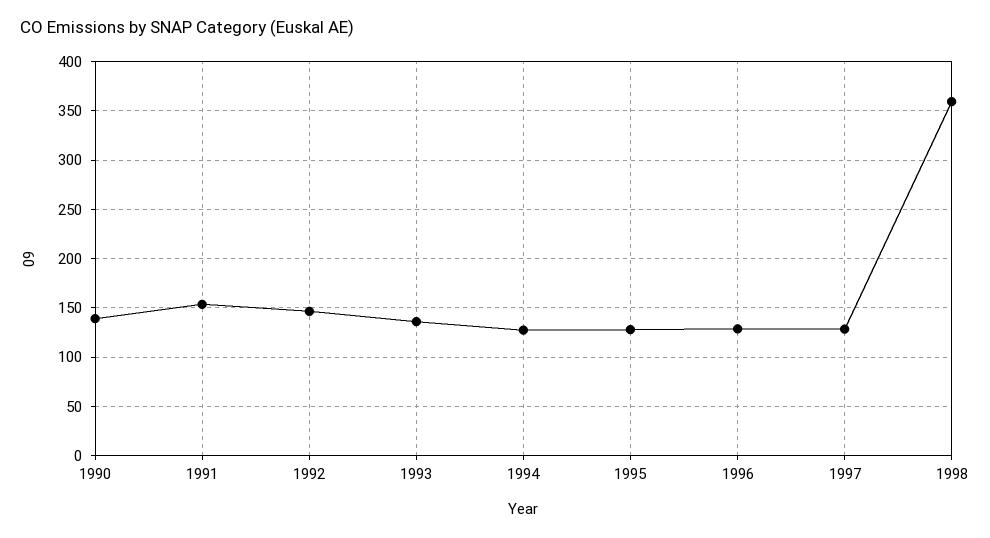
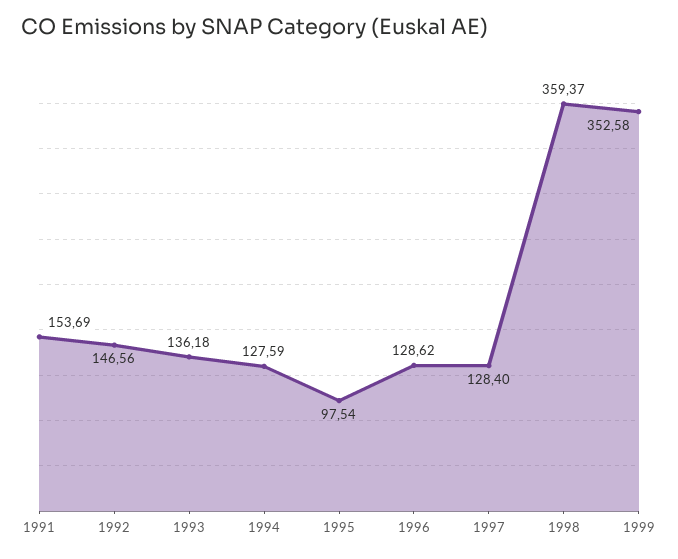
1990: 140 -> none
1995: 130 -> 97.54
1999: none -> 352.58

